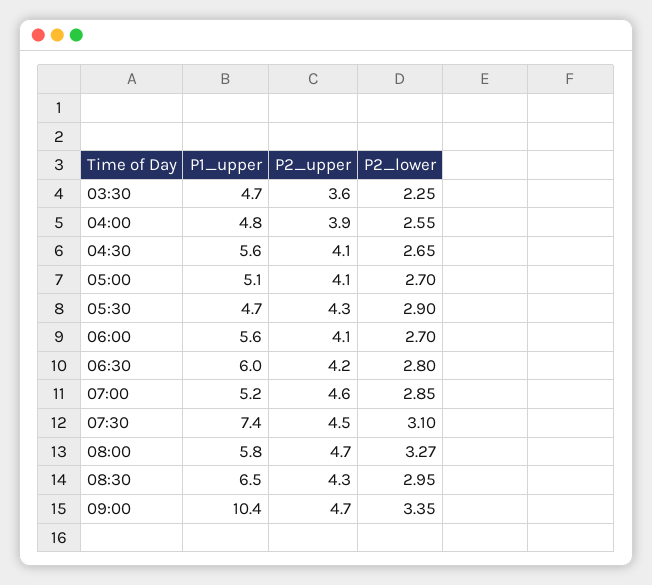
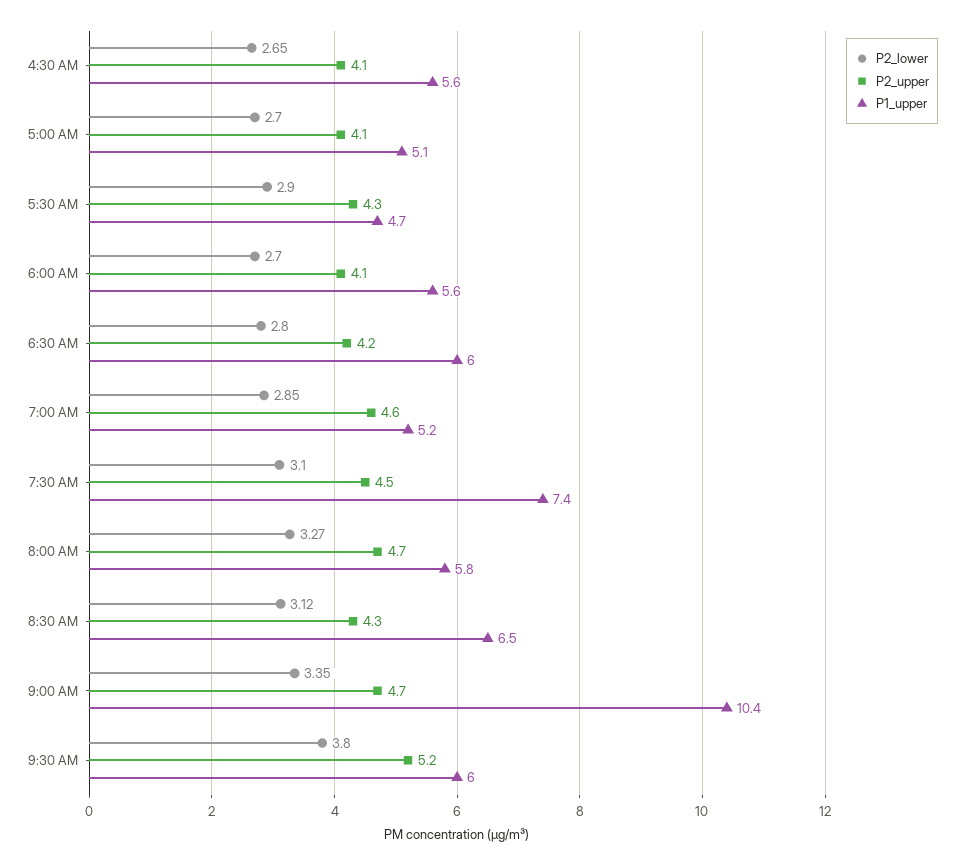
P1_upper, 03:30: 4.7 -> none
P2_upper, 03:30: 3.6 -> none
P2_lower, 03:30: 2.25 -> none
P1_upper, 04:00: 4.8 -> none
P2_upper, 04:00: 3.9 -> none
P2_lower, 04:00: 2.55 -> none
P2_lower, 08:30: 2.95 -> 3.12
P2_lower, 9:30 AM: none -> 3.8
P2_upper, 9:30 AM: none -> 5.2
P1_upper, 9:30 AM: none -> 6

